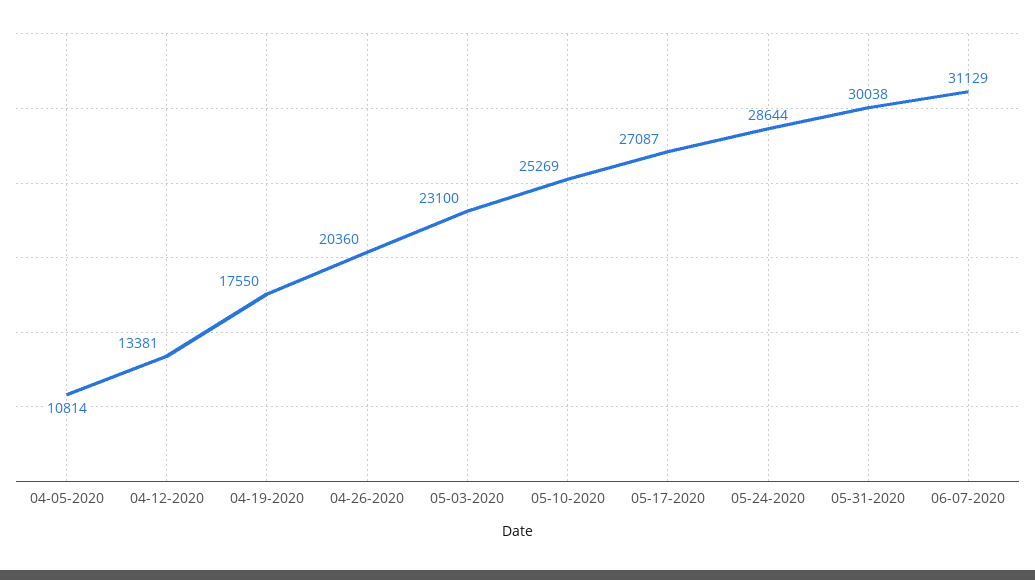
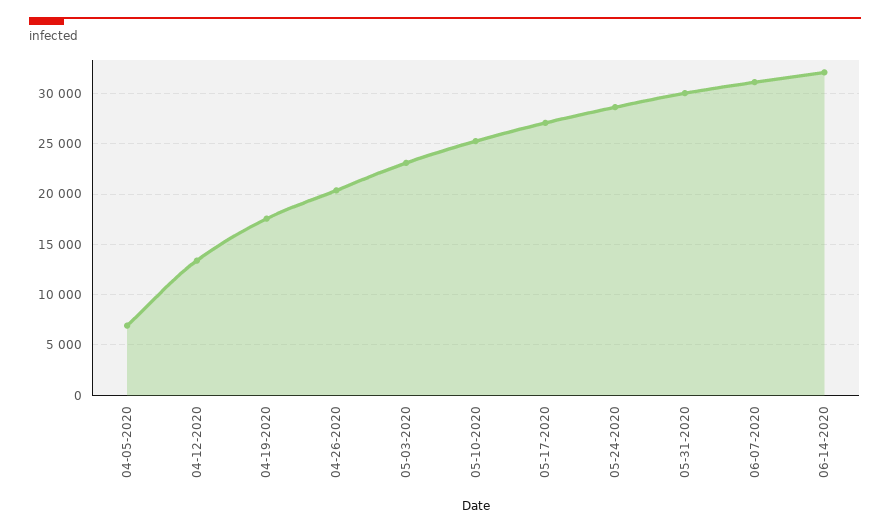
04-05-2020: 10814 -> 7000
06-14-2020: none -> 32000

